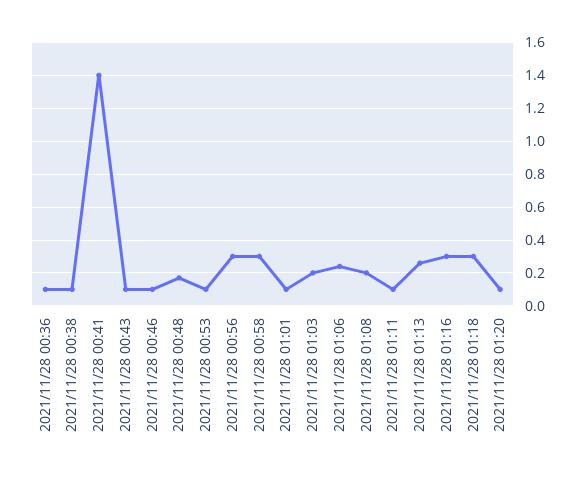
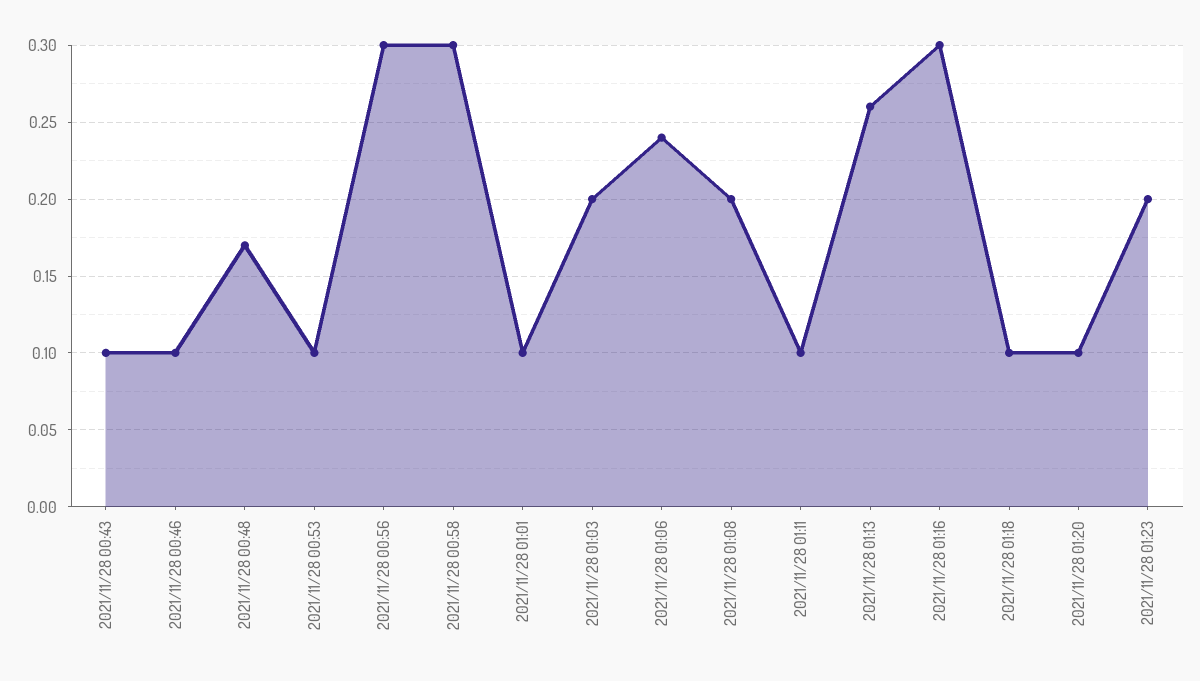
2021/11/28 00:36: 0.1 -> none
2021/11/28 00:38: 0.1 -> none
2021/11/28 00:41: 1.4 -> none
2021/11/28 01:18: 0.3 -> 0.1
2021/11/28 01:23: none -> 0.2

